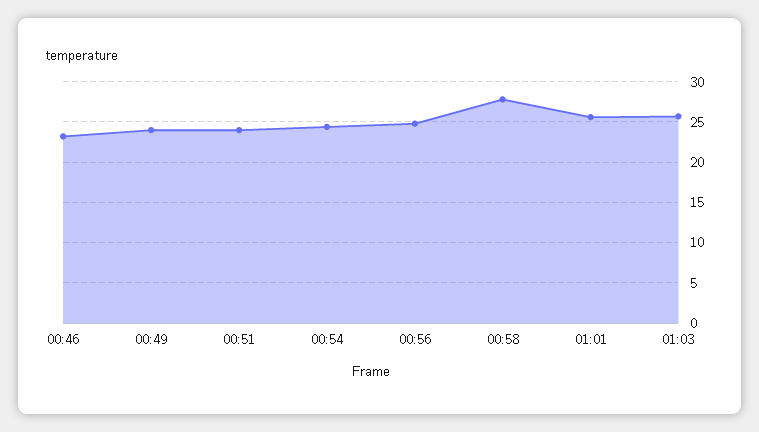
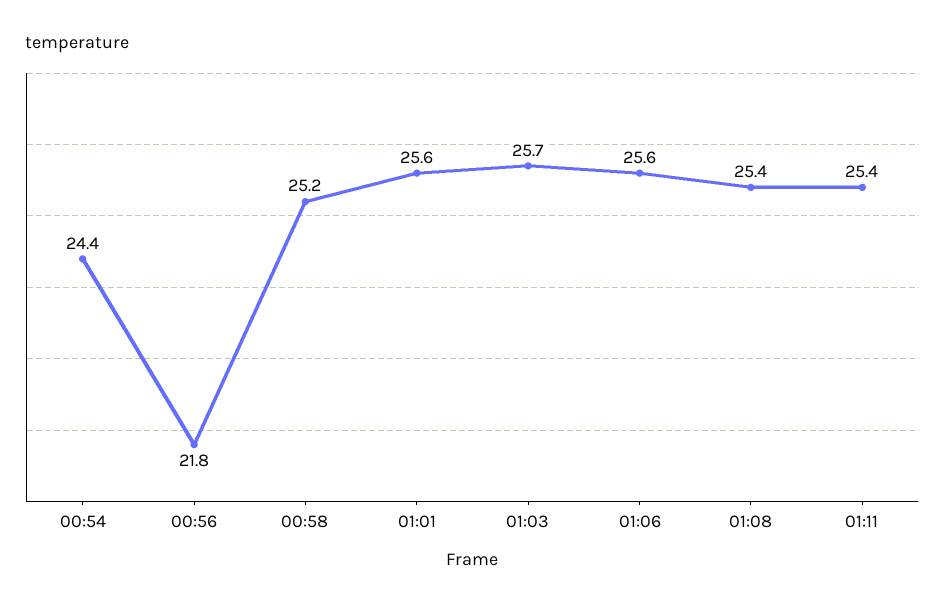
00:46: 23 -> none
00:49: 24 -> none
00:51: 24 -> none
00:56: 25 -> 21.8
00:58: 28 -> 25.2
01:06: none -> 25.6
01:08: none -> 25.4
01:11: none -> 25.4

